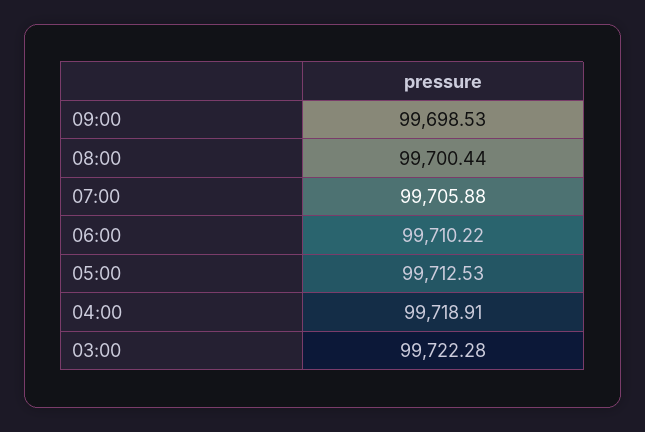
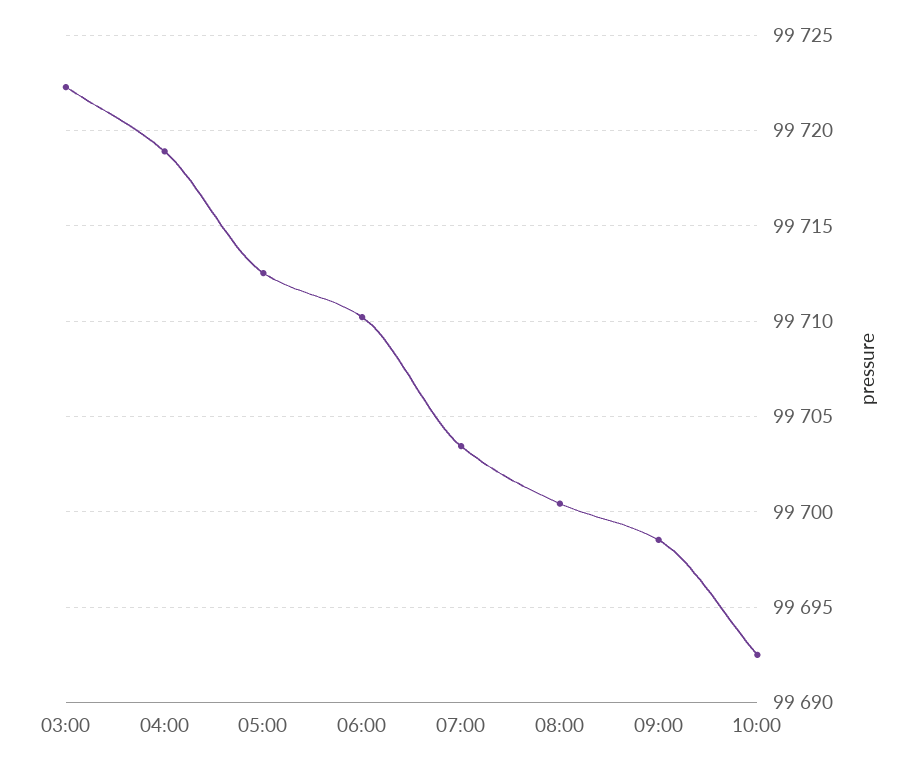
07:00: 99705.88 -> 99703.5
10:00: none -> 99692.5

